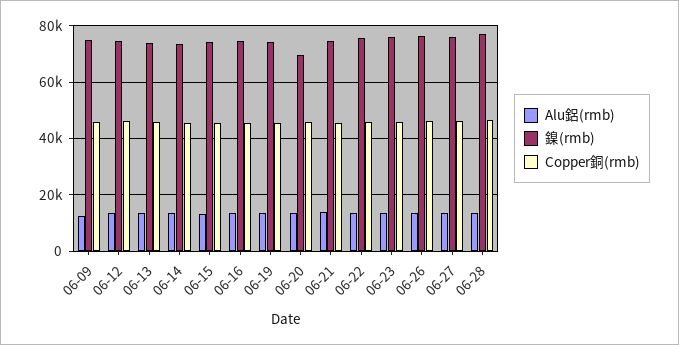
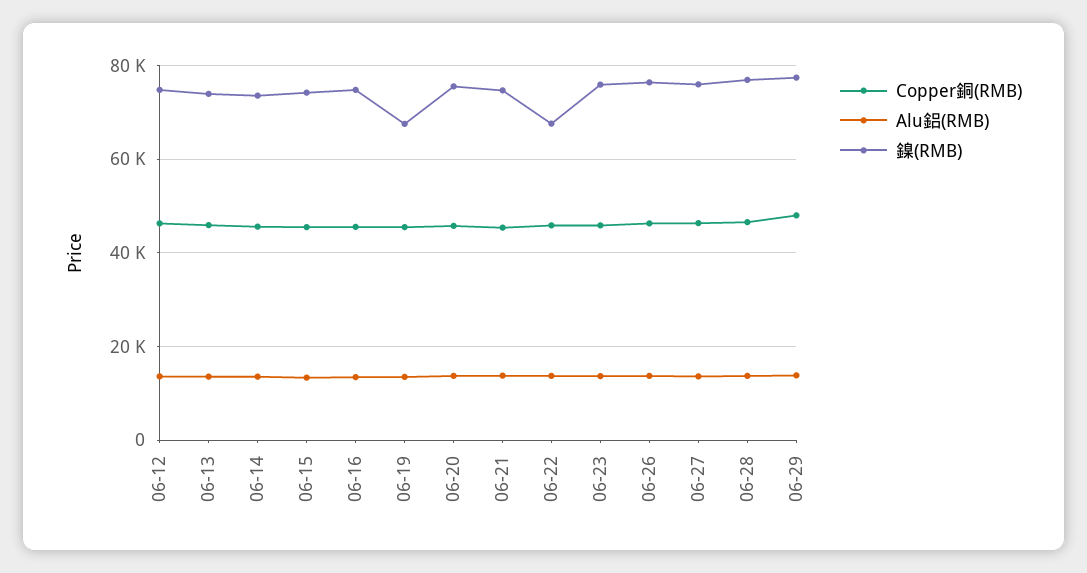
Alu鋁(rmb), 06-09: 12500 -> none
鎳(rmb), 06-09: 75000 -> none
Copper銅(rmb), 06-09: 45000 -> none
鎳(rmb), 06-19: 75000 -> 68000
鎳(rmb), 06-20: 70000 -> 76000
鎳(rmb), 06-22: 75000 -> 68000
Copper銅(rmb), 06-29: none -> 48000
Alu鋁(rmb), 06-29: none -> 14000
鎳(rmb), 06-29: none -> 78000

